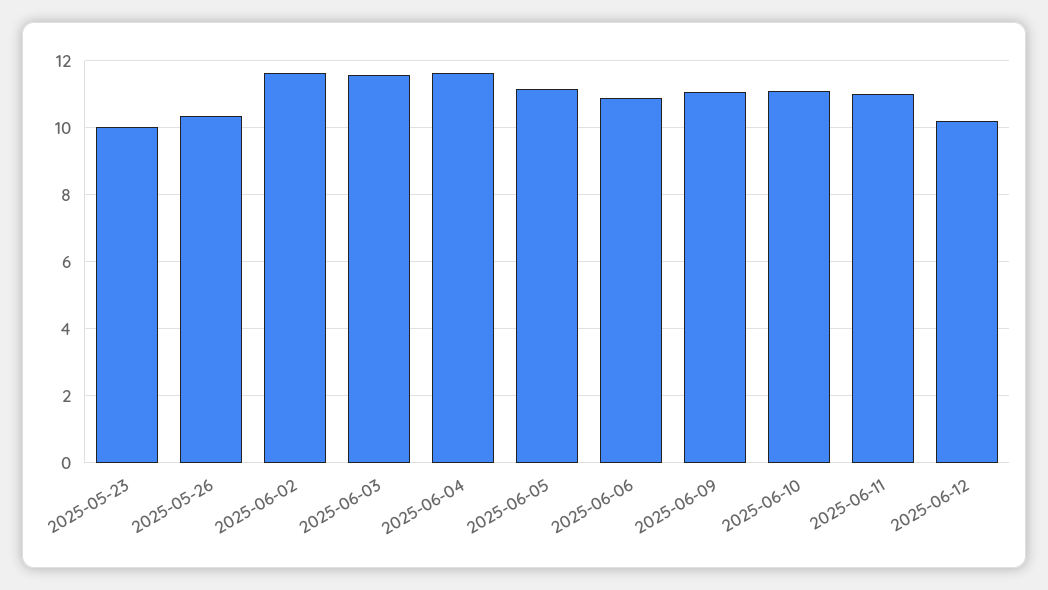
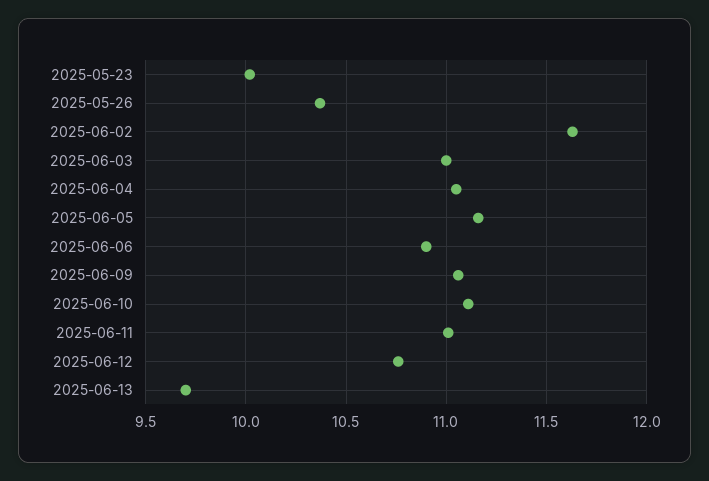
2025-06-03: 11.6 -> 11
2025-06-04: 11.6 -> 11.05
2025-06-12: 10.2 -> 10.75
2025-06-13: none -> 9.7

